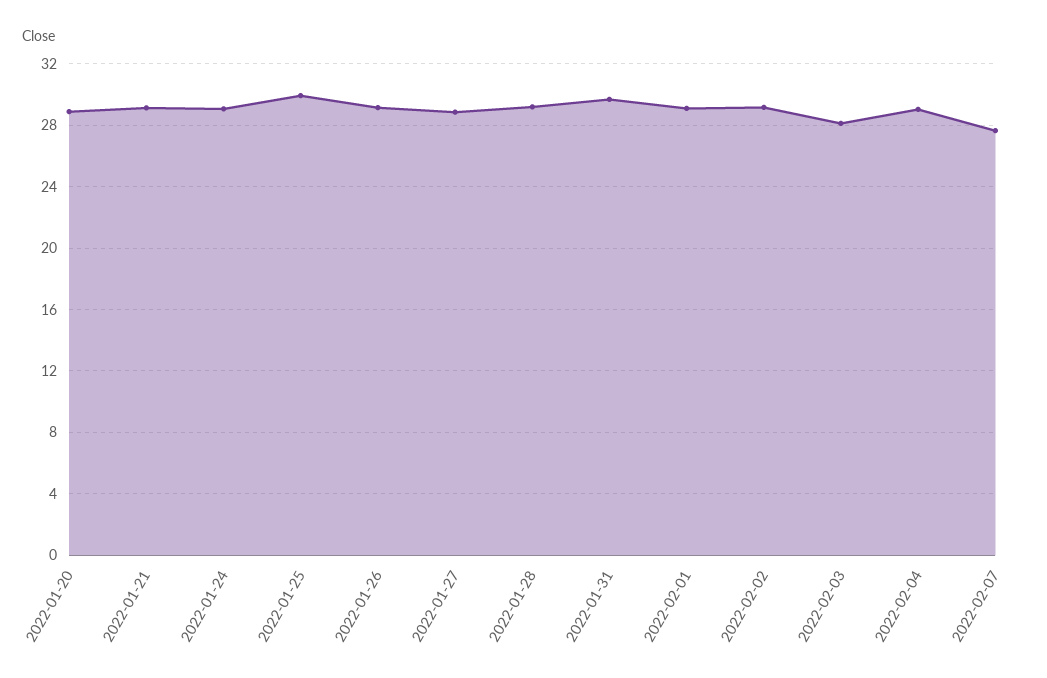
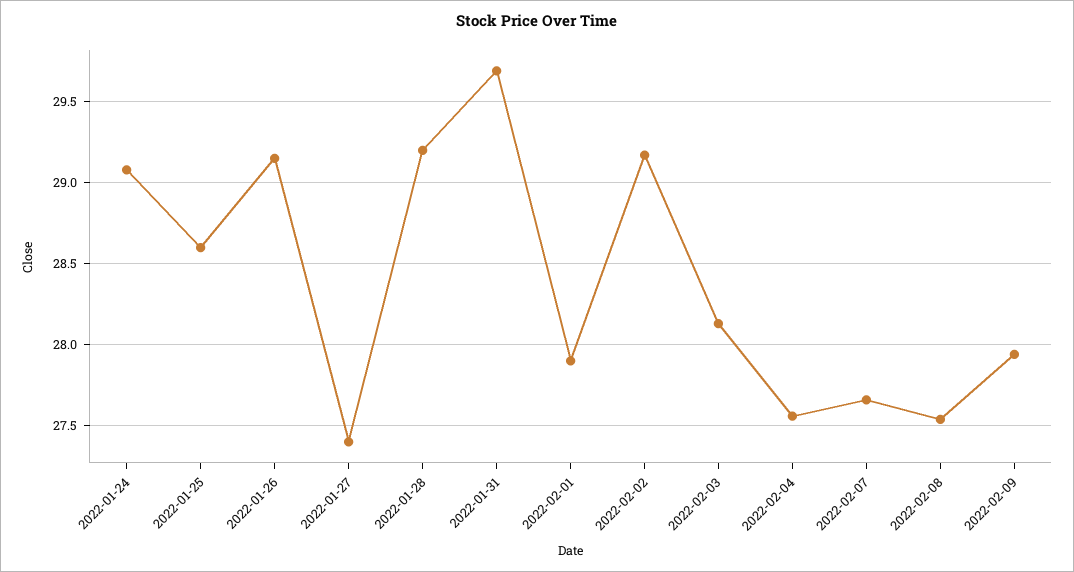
2022-01-20: 29 -> none
2022-01-21: 29 -> none
2022-01-25: 30 -> 28.6
2022-01-27: 29 -> 27.4
2022-02-01: 29 -> 27.9
2022-02-04: 29 -> 27.55
2022-02-08: none -> 27.55
2022-02-09: none -> 27.95

